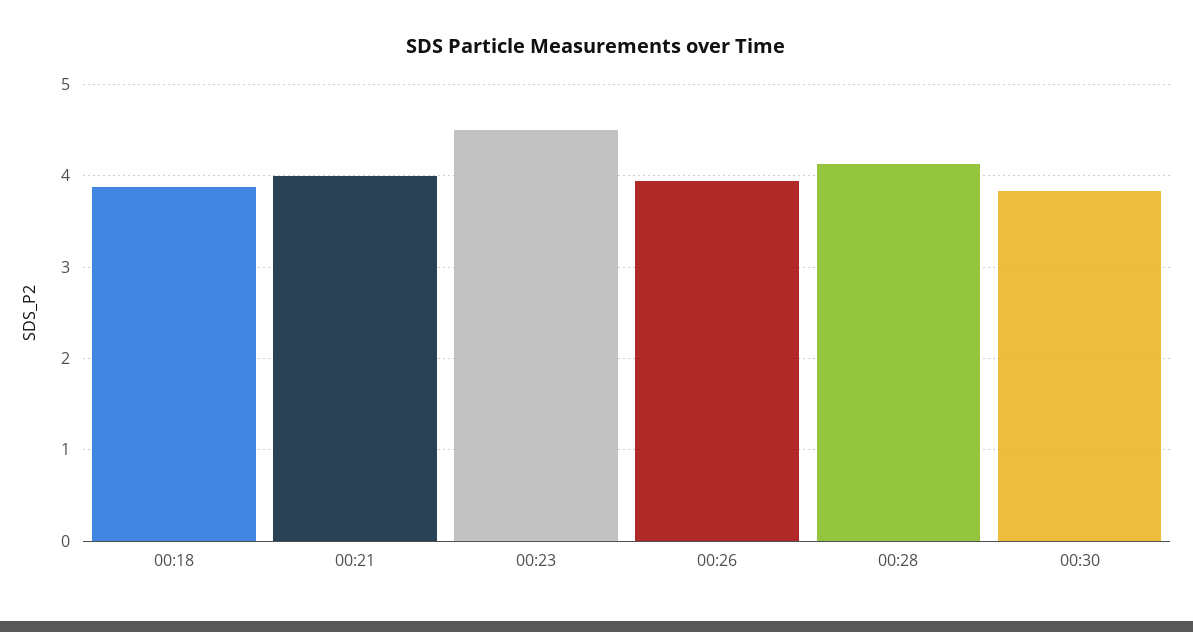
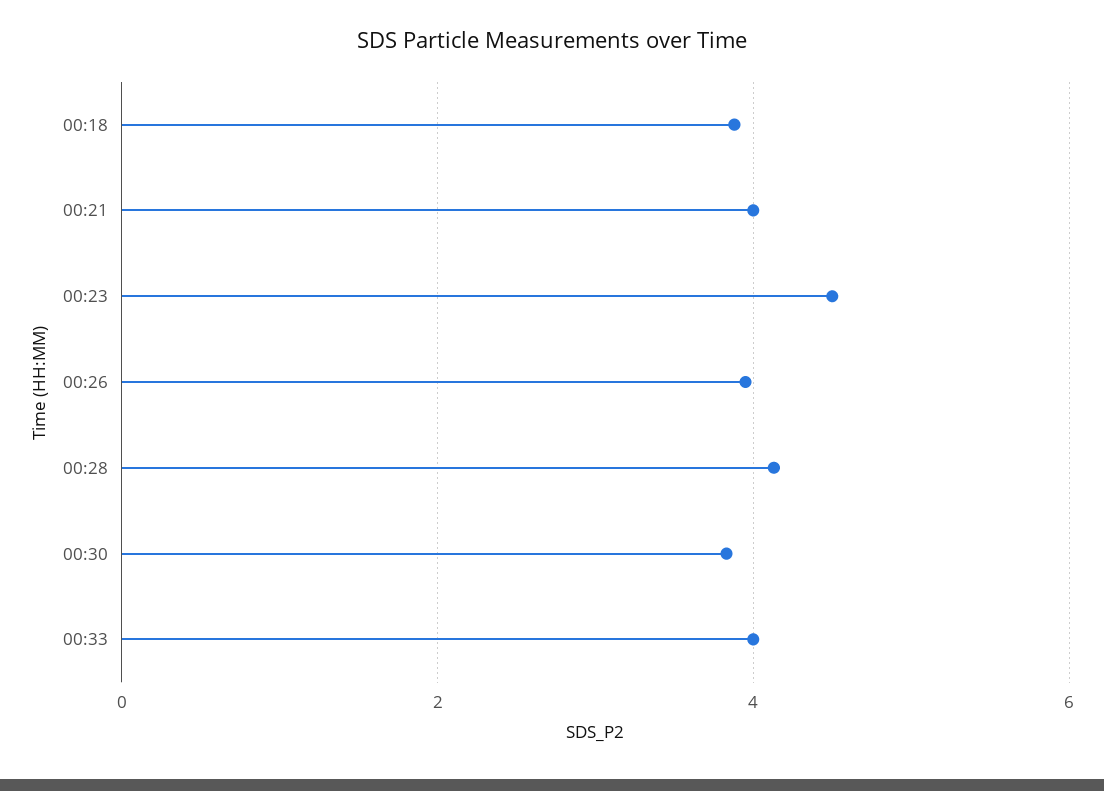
00:33: none -> 4

